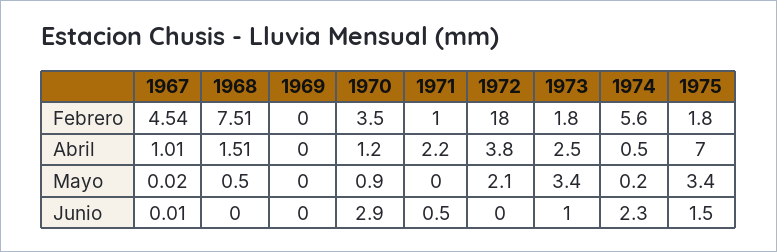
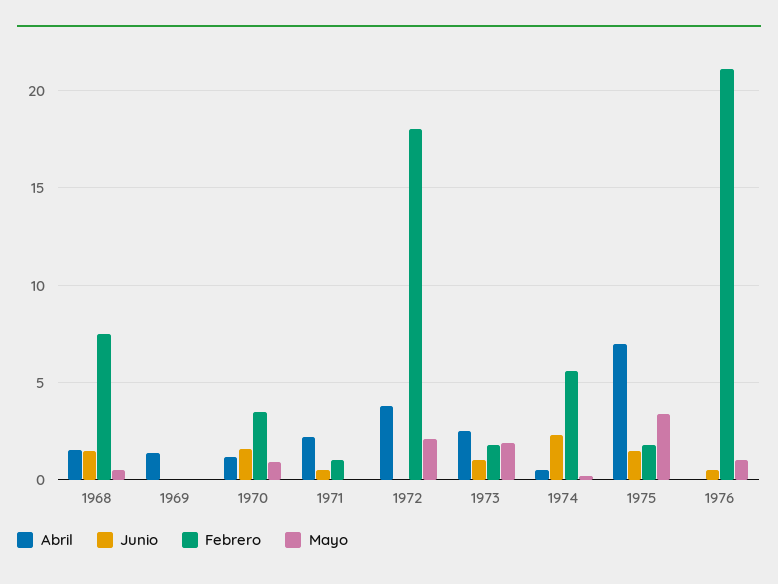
Febrero, 1967: 4.54 -> none
Abril, 1967: 1.01 -> none
Abril, 1969: 0 -> 1.5
Mayo, 1967: 0.02 -> none
Mayo, 1973: 3.4 -> 2
Junio, 1967: 0.01 -> none
Junio, 1968: 0 -> 1.5
Junio, 1970: 2.9 -> 1.5
Abril, 1976: none -> 0
Junio, 1976: none -> 0.5
Febrero, 1976: none -> 21
Mayo, 1976: none -> 1

